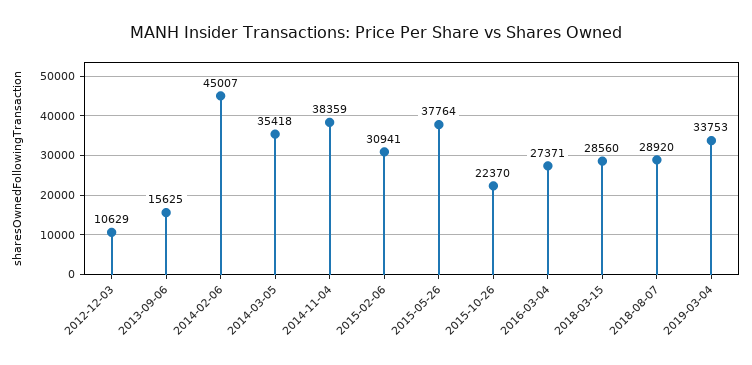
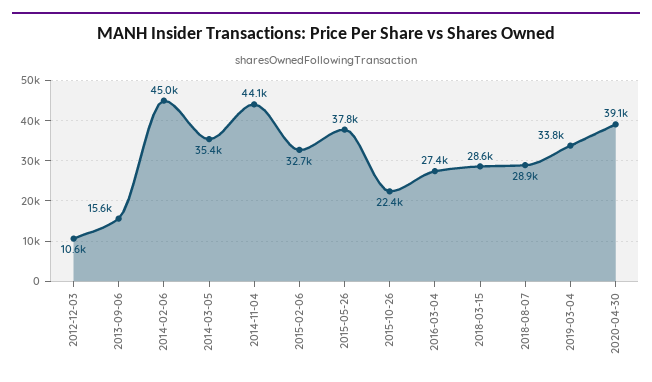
2014-11-04: 38359 -> 44100
2015-02-06: 30941 -> 32700
2020-04-30: none -> 39100

